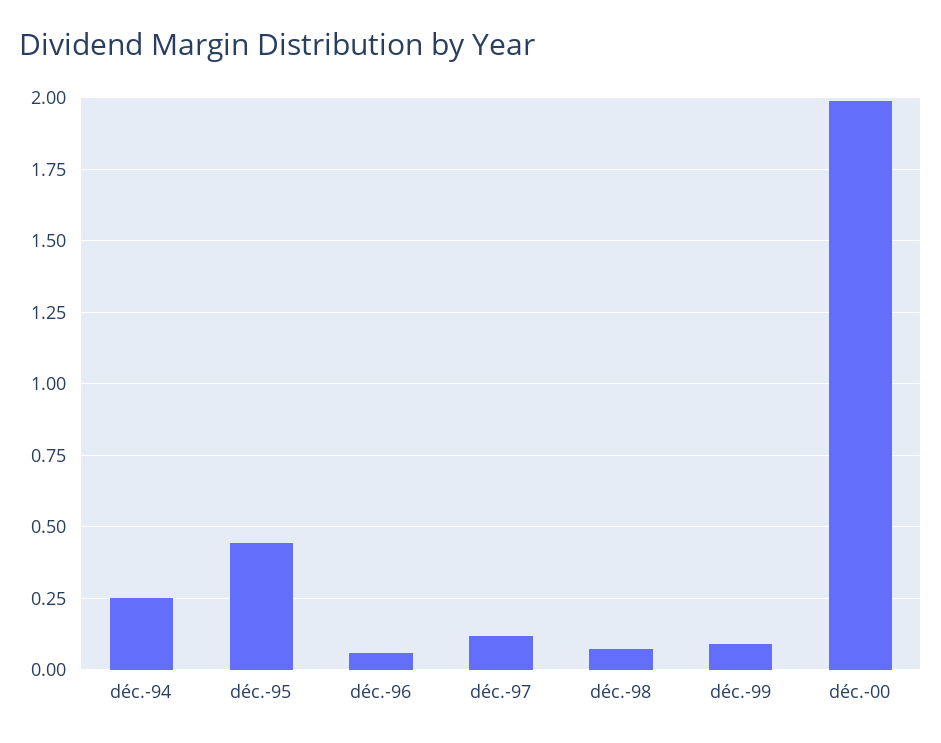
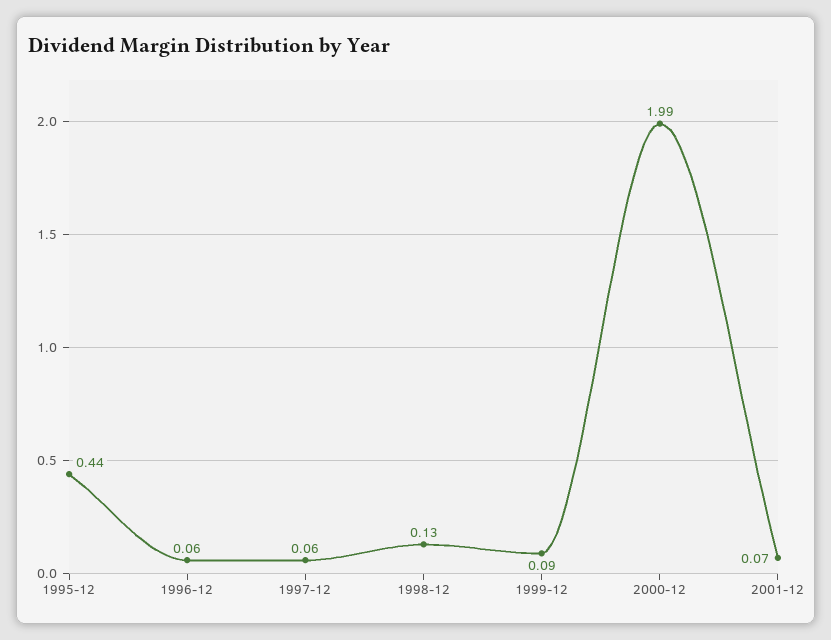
déc.-94: 0.25 -> none
déc.-97: 0.125 -> 0.06
déc.-98: 0.075 -> 0.13
2001-12: none -> 0.07

